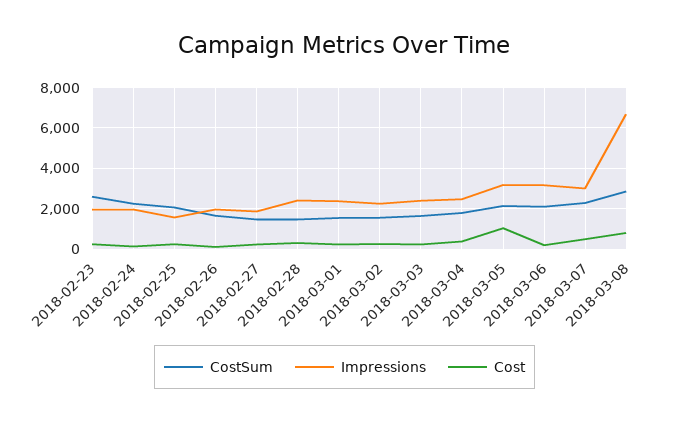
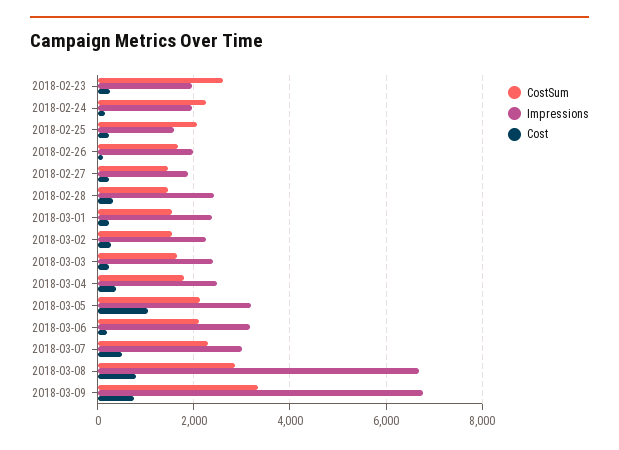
CostSum, 2018-03-09: none -> 3400
Impressions, 2018-03-09: none -> 6800
Cost, 2018-03-09: none -> 800

